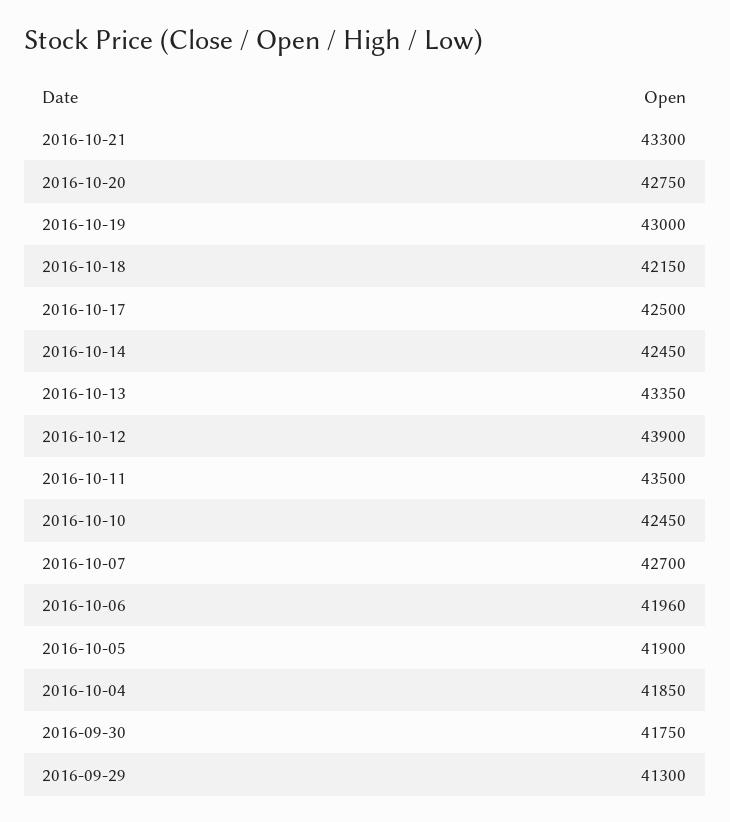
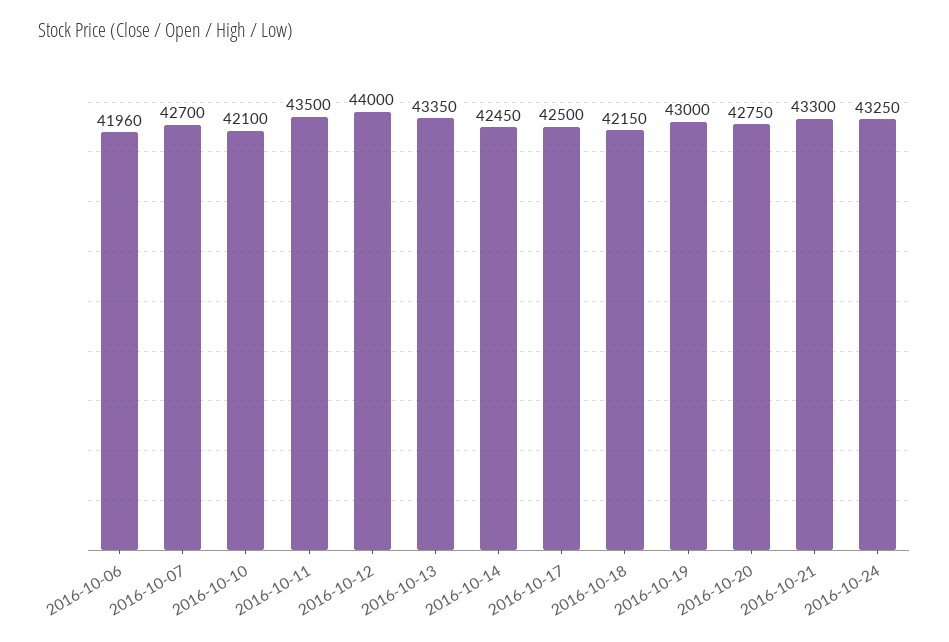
2016-10-12: 43900 -> 44000
2016-10-10: 42450 -> 42100
2016-10-05: 41900 -> none
2016-10-04: 41850 -> none
2016-09-30: 41750 -> none
2016-09-29: 41300 -> none
2016-10-24: none -> 43250

